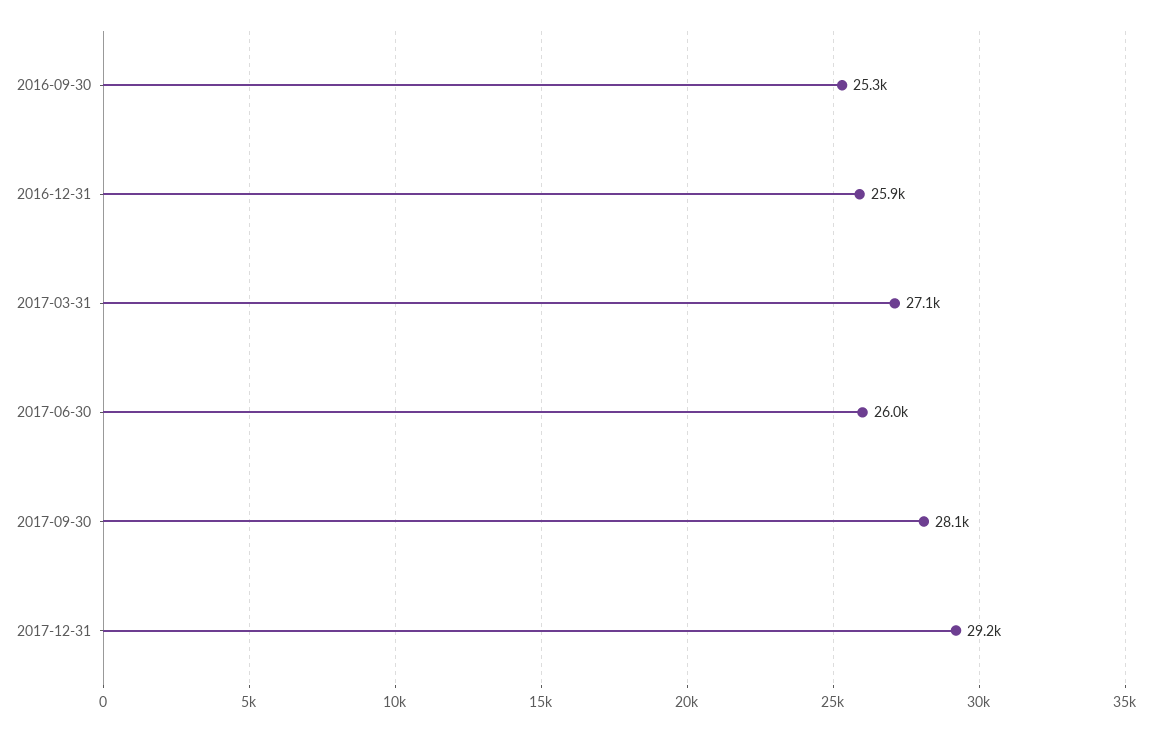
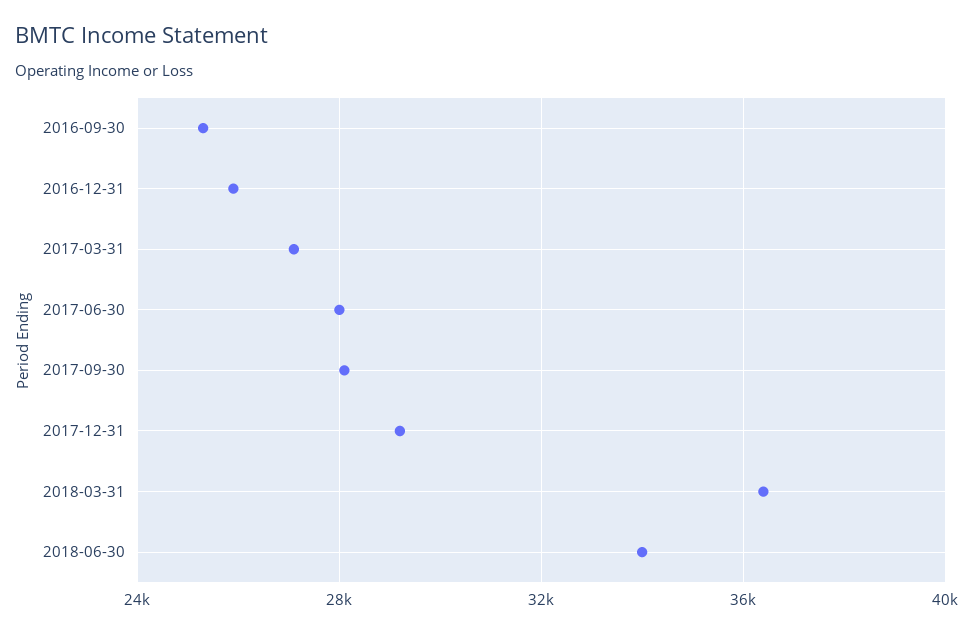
2017-06-30: 26000 -> 28000
2018-03-31: none -> 36500
2018-06-30: none -> 34000

